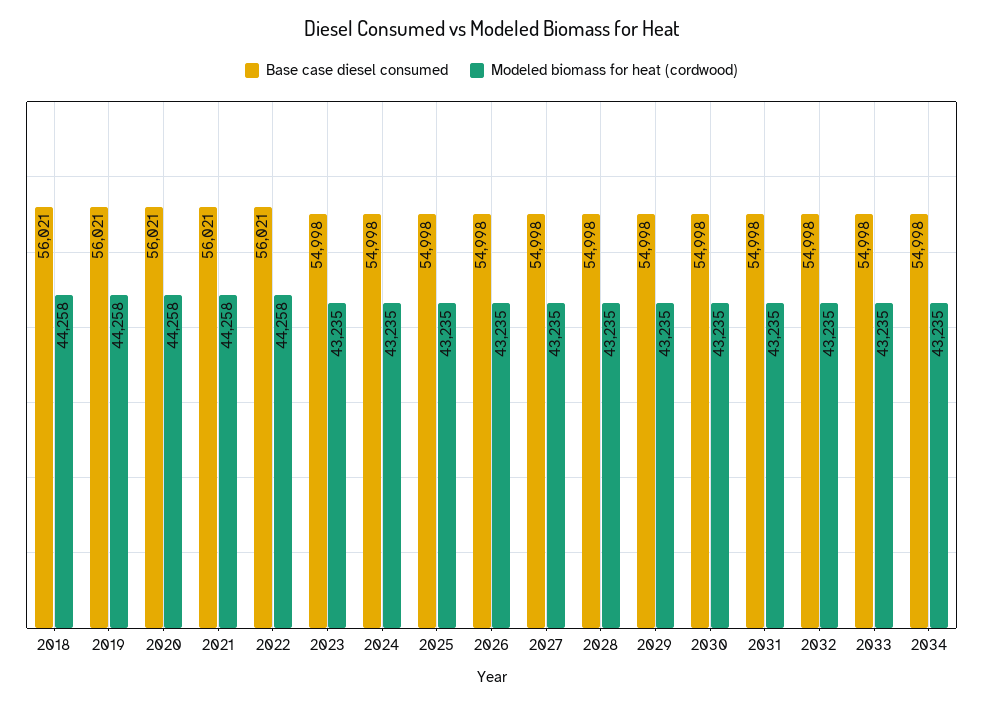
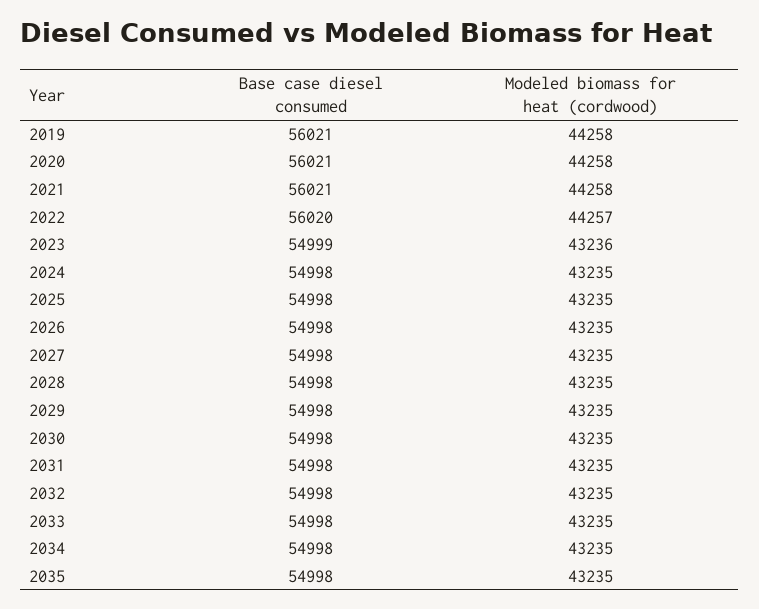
Base case diesel consumed, 2018: 56021 -> none
Modeled biomass for heat (cordwood), 2018: 44258 -> none
Base case diesel consumed, 2022: 56021 -> 56020
Modeled biomass for heat (cordwood), 2022: 44258 -> 44257
Base case diesel consumed, 2023: 54998 -> 54999
Modeled biomass for heat (cordwood), 2023: 43235 -> 43236
Base case diesel consumed, 2035: none -> 54998
Modeled biomass for heat (cordwood), 2035: none -> 43235

